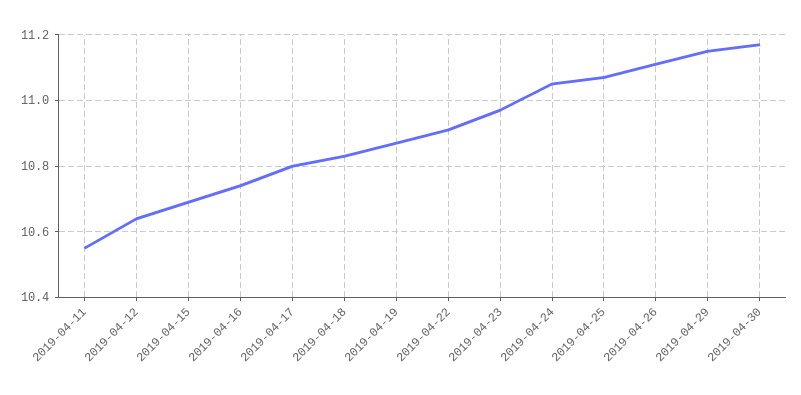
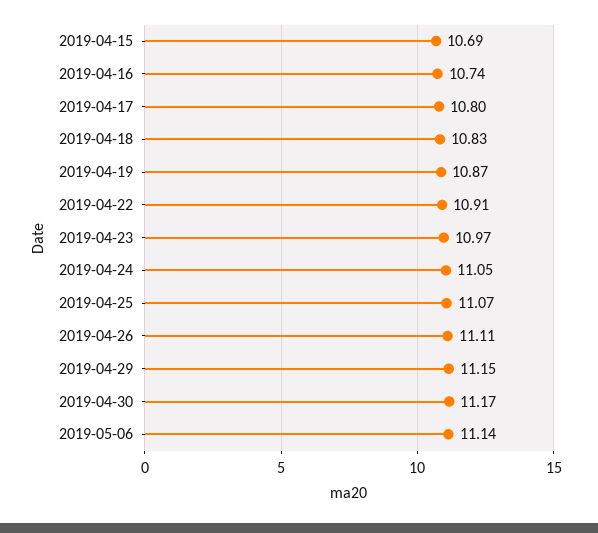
2019-04-11: 10.55 -> none
2019-04-12: 10.65 -> none
2019-05-06: none -> 11.14

